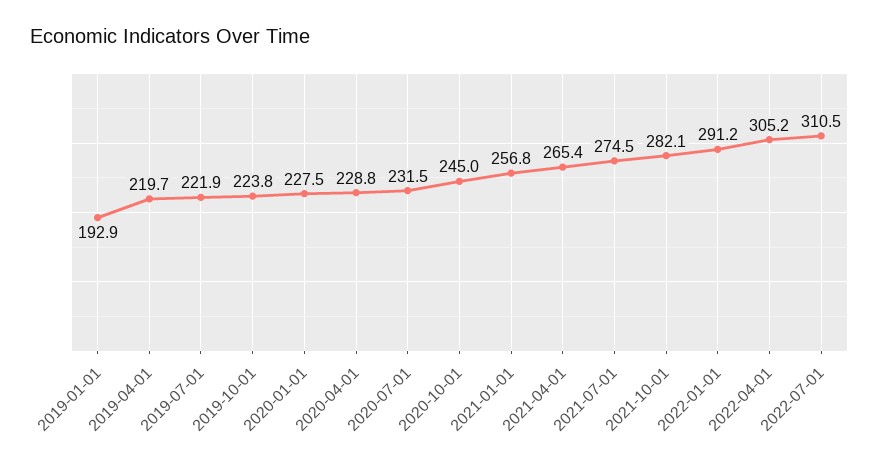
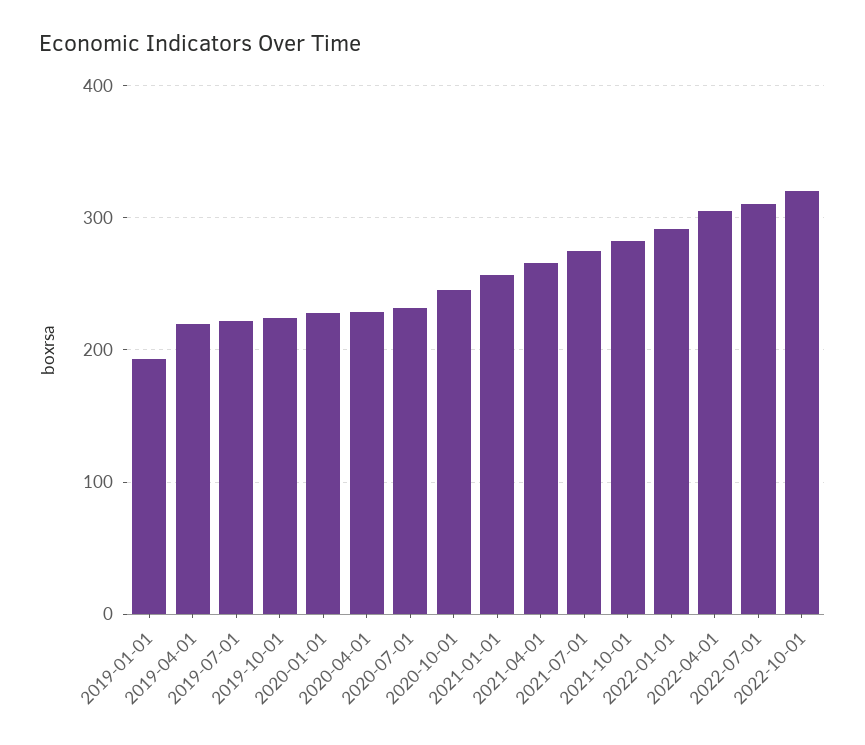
2022-10-01: none -> 320

